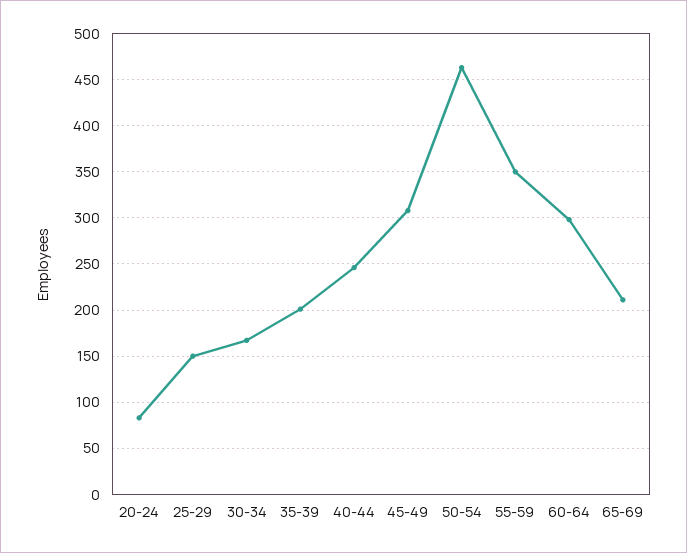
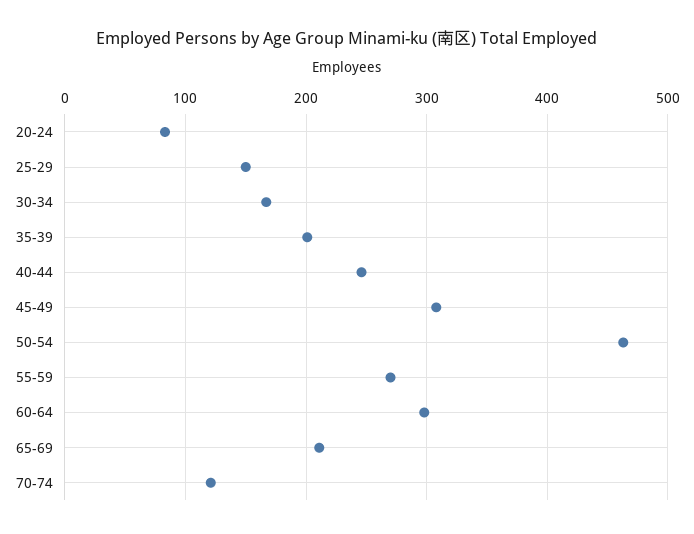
55-59: 350 -> 270
70-74: none -> 120

